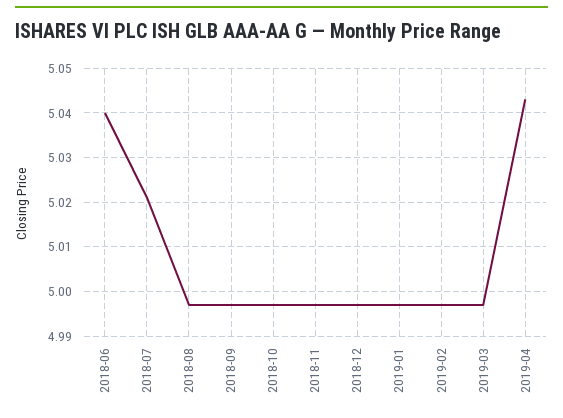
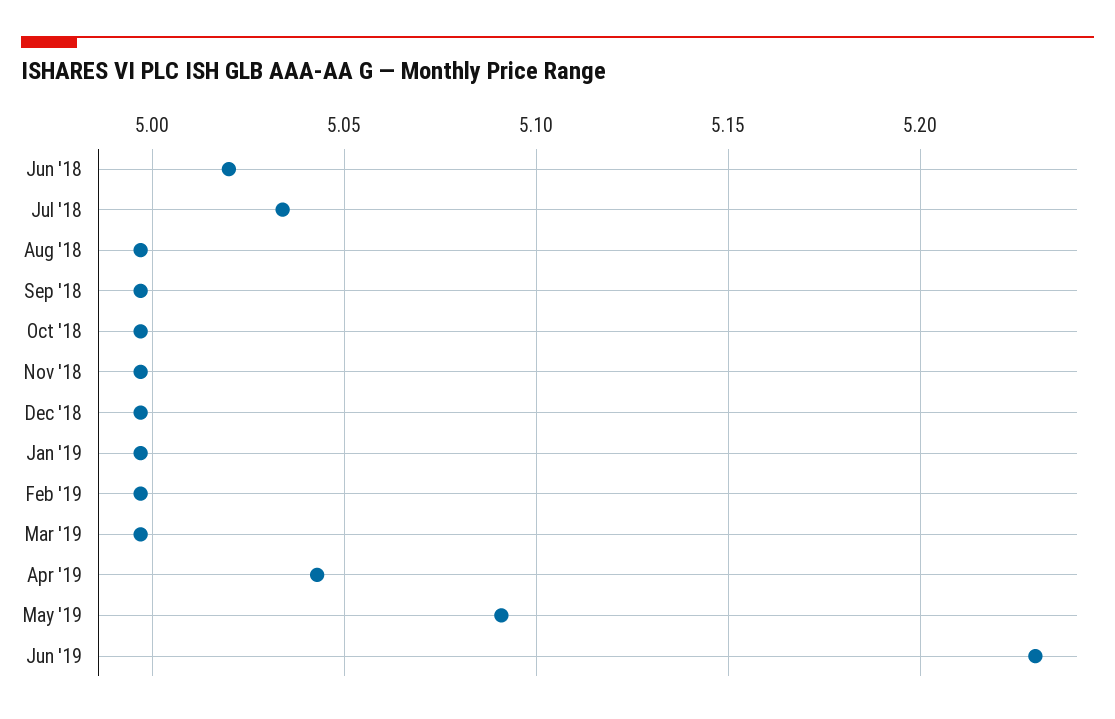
2018-06: 5.04 -> 5.02
2018-07: 5.02 -> 5.035
May '19: none -> 5.09
Jun '19: none -> 5.23

